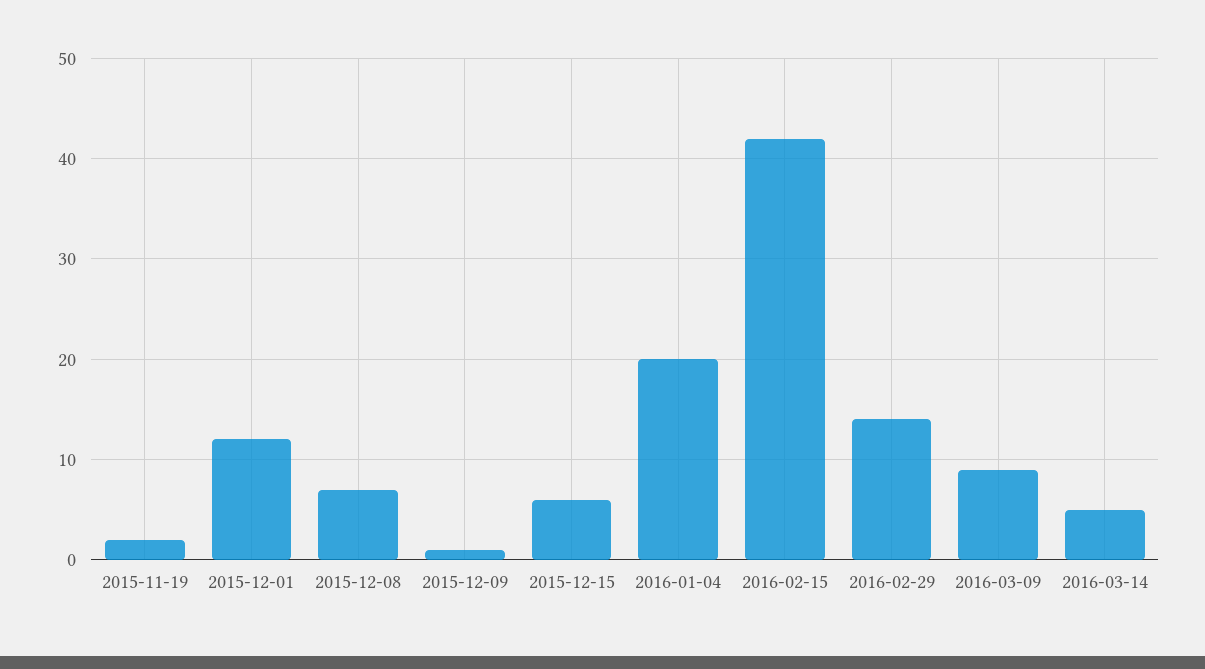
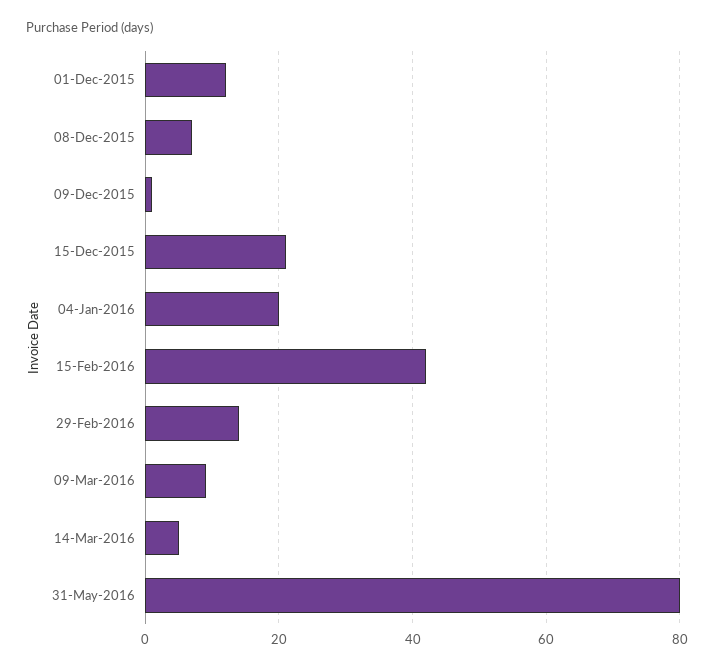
2015-11-19: 2 -> none
2015-12-15: 6 -> 20
31-May-2016: none -> 80

